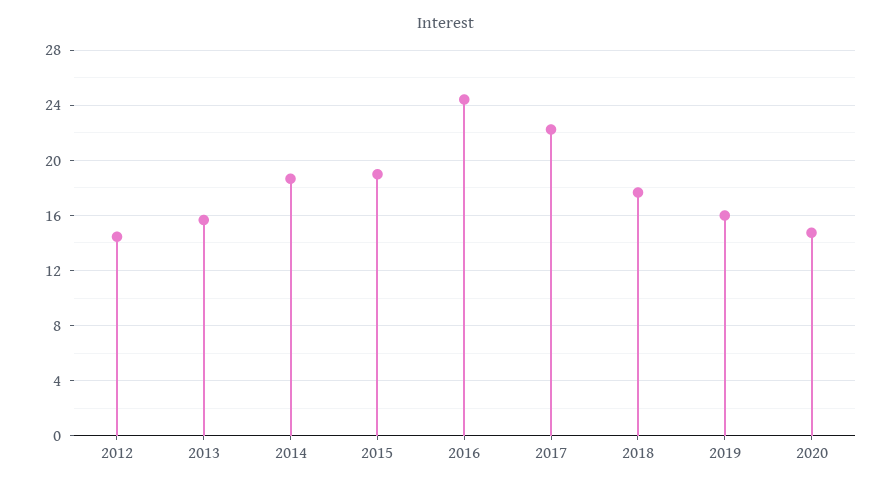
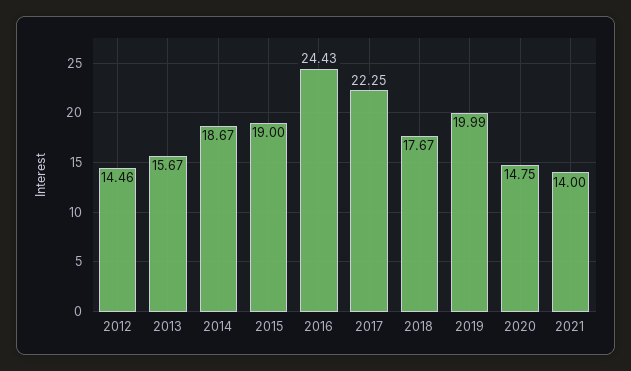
2019: 16 -> 19.99
2021: none -> 14

